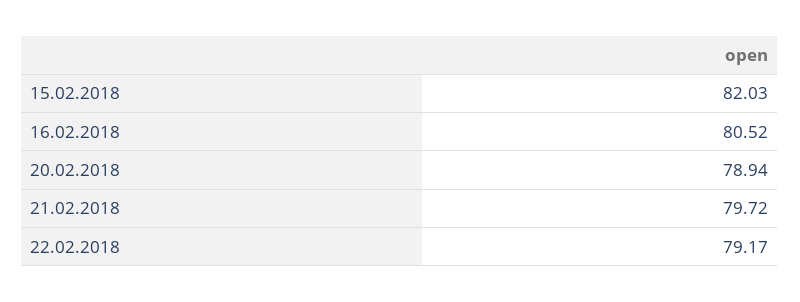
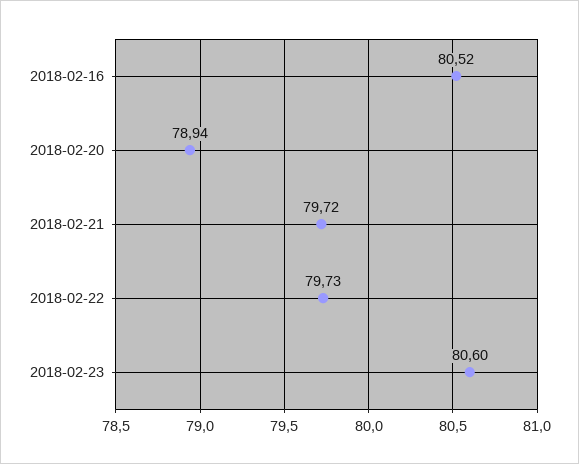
15.02.2018: 82.03 -> none
22.02.2018: 79.17 -> 79.73
2018-02-23: none -> 80.6

